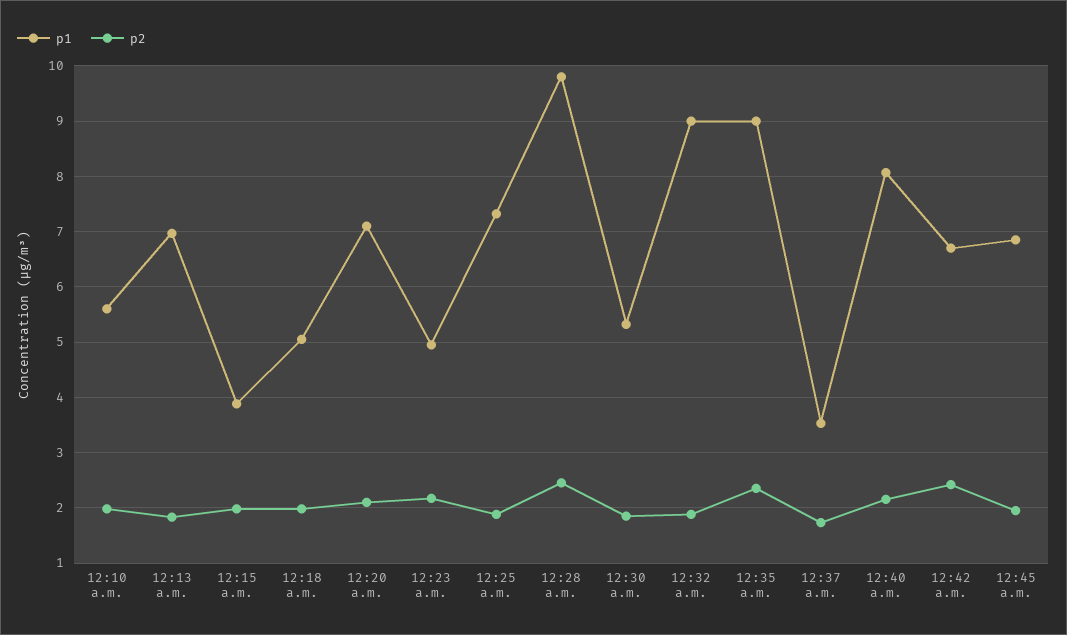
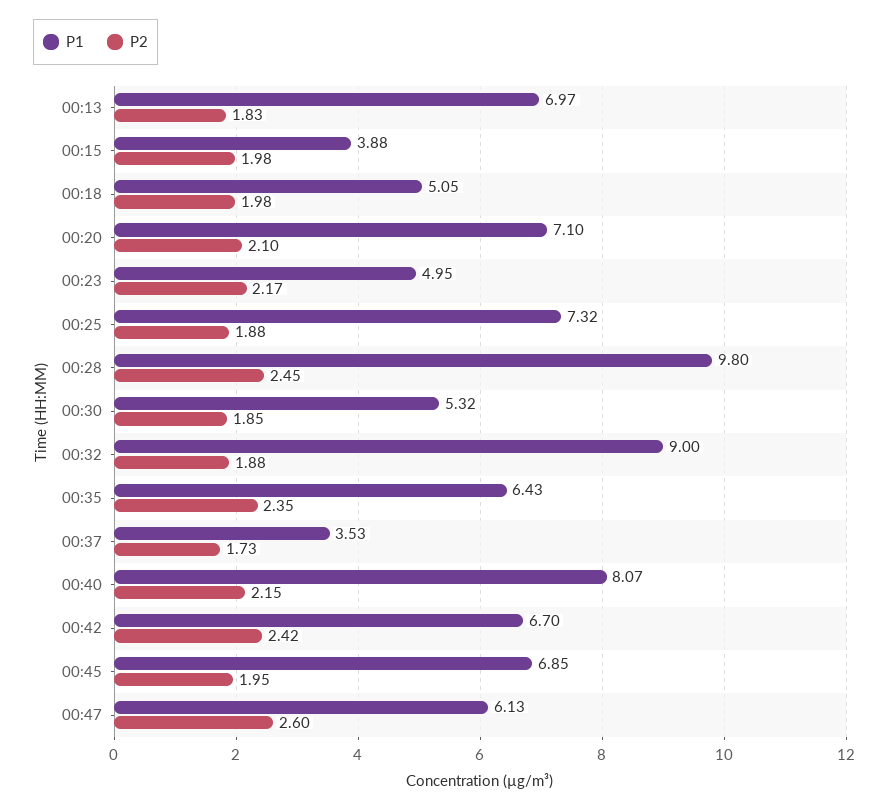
p1, 12:10 a.m.: 5.6 -> none
p2, 12:10 a.m.: 2 -> none
p1, 12:35 a.m.: 9 -> 6.43
p1, 00:47: none -> 6.13
p2, 00:47: none -> 2.6

